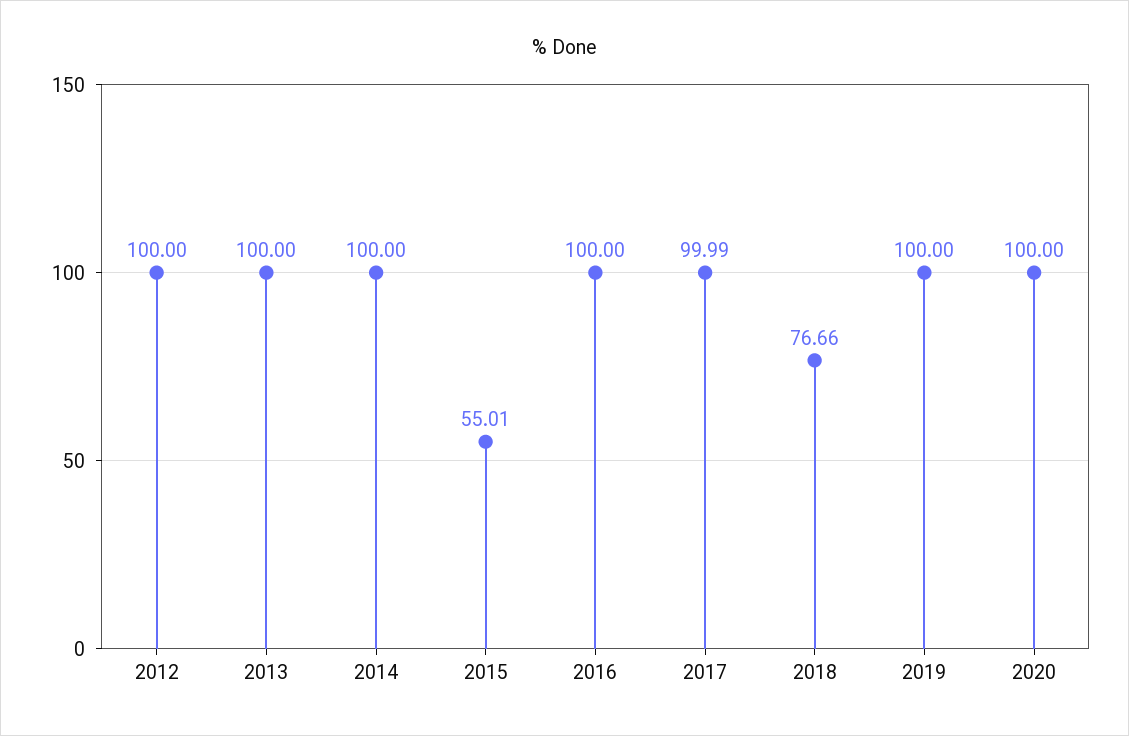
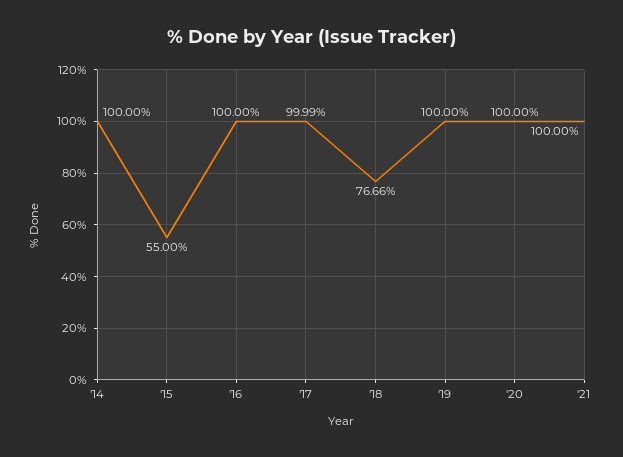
2012: 100 -> none
2013: 100 -> none
2015: 55.01 -> 55
'21: none -> 100

